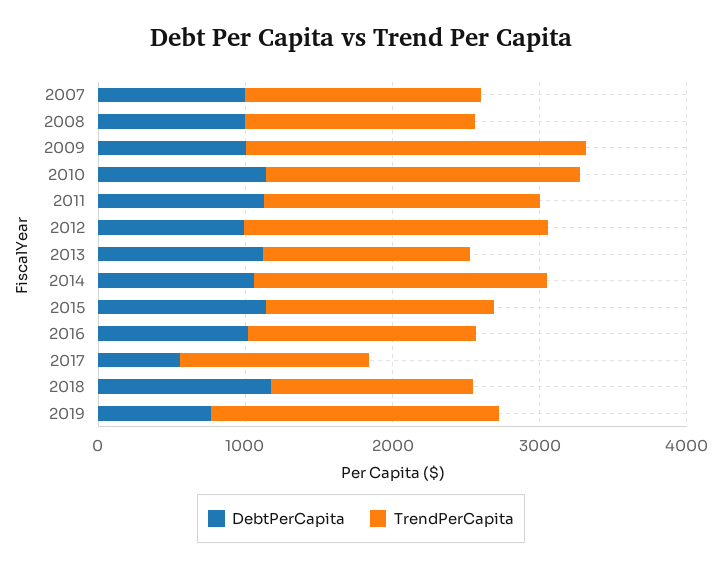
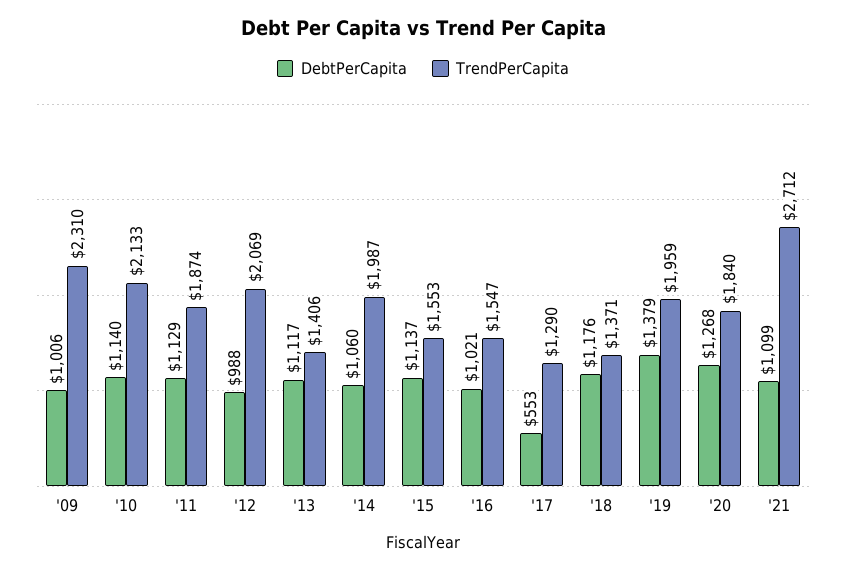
DebtPerCapita, 2007: 1000 -> none
TrendPerCapita, 2007: 1600 -> none
DebtPerCapita, 2008: 1000 -> none
TrendPerCapita, 2008: 1600 -> none
DebtPerCapita, 2019: 800 -> 1379
DebtPerCapita, '20: none -> 1268
TrendPerCapita, '20: none -> 1840
DebtPerCapita, '21: none -> 1099
TrendPerCapita, '21: none -> 2712

